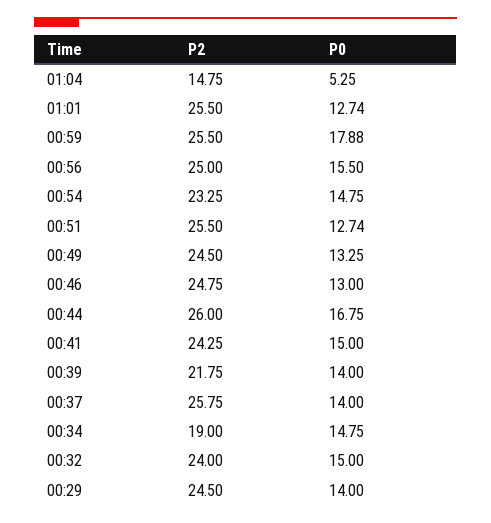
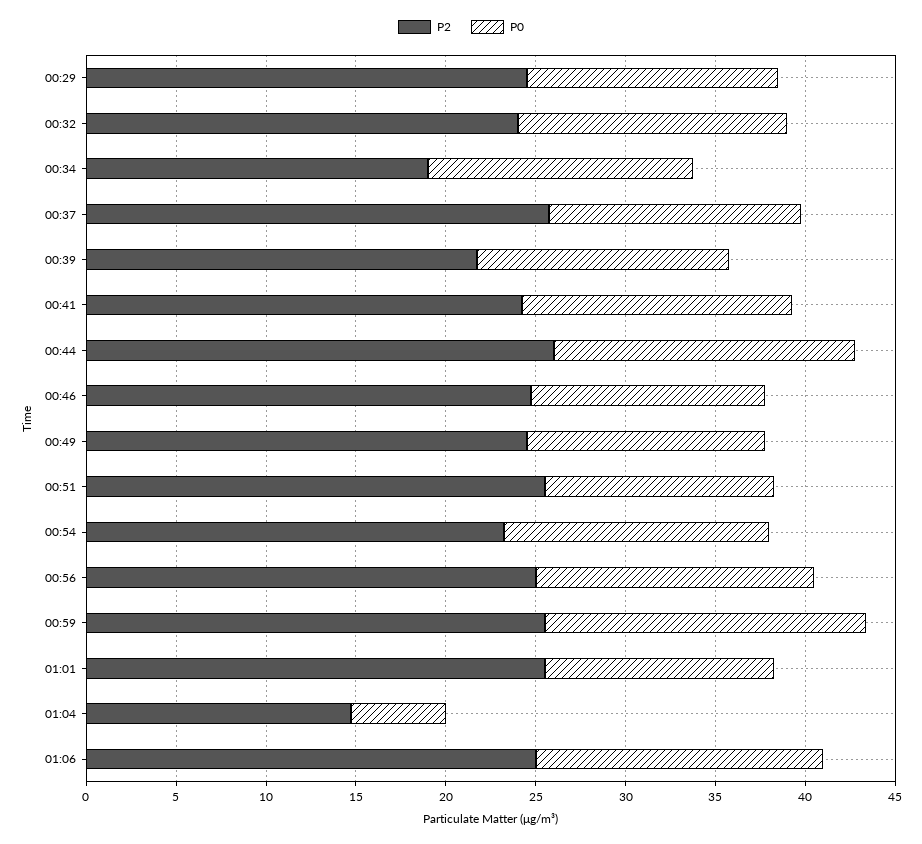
P2, 01:06: none -> 25
P0, 01:06: none -> 16

